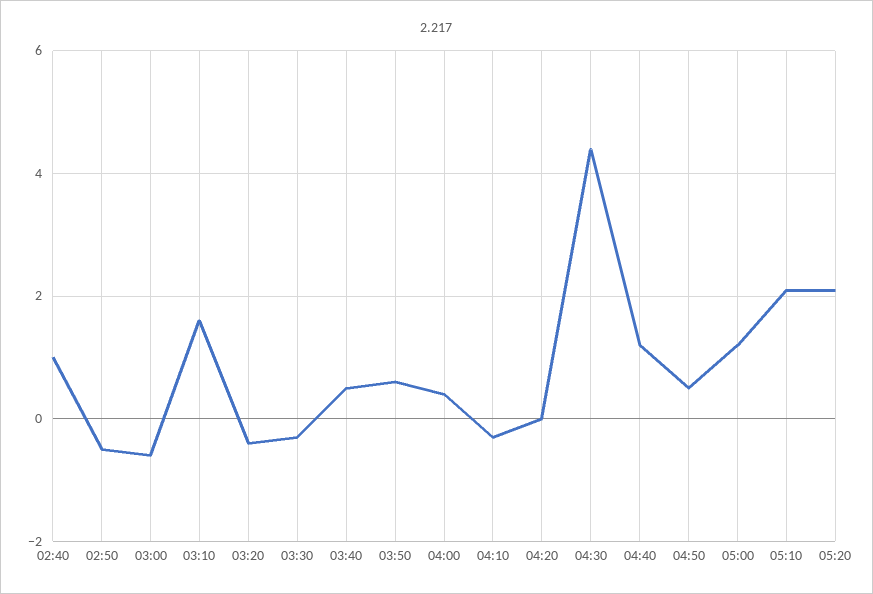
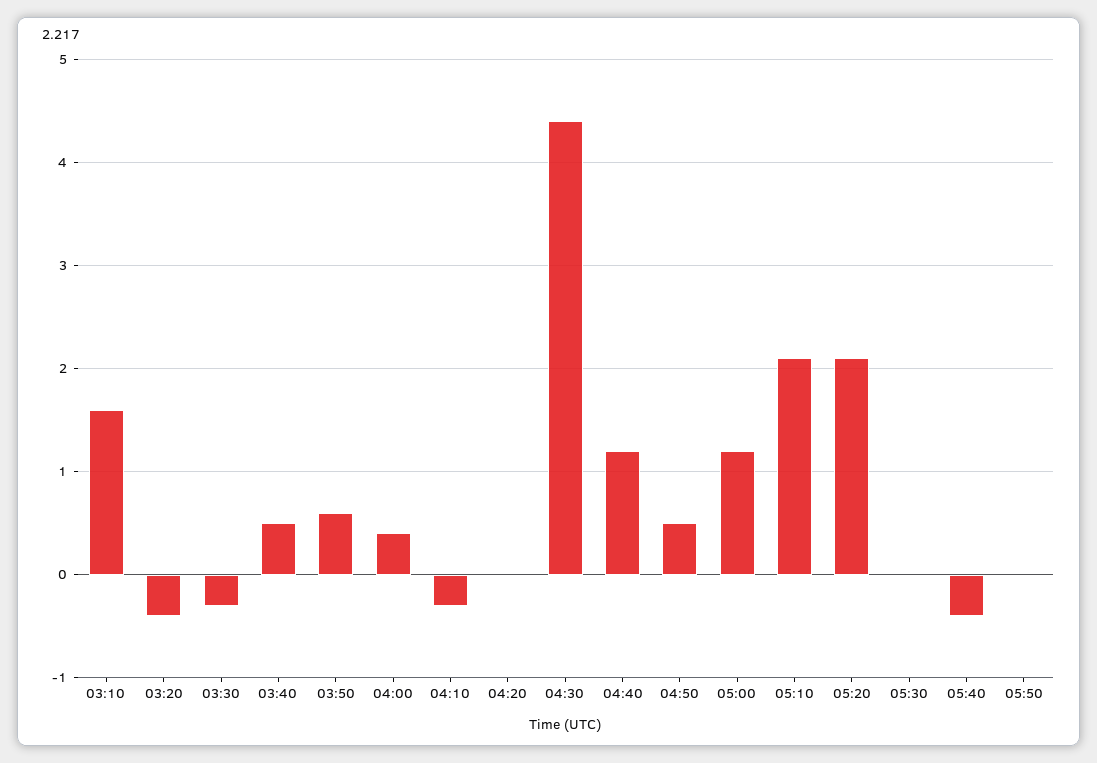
02:40: 1 -> none
02:50: -0.5 -> none
03:00: -0.5 -> none
05:30: none -> 0
05:40: none -> -0.4
05:50: none -> 0

